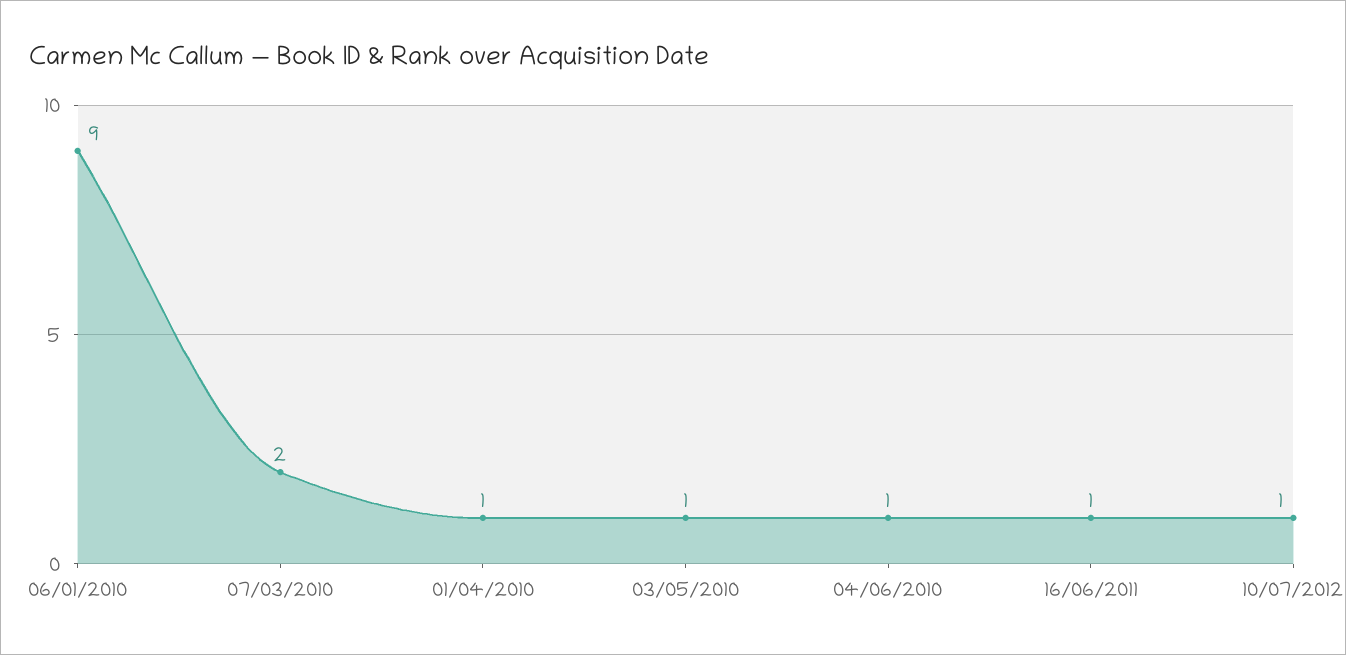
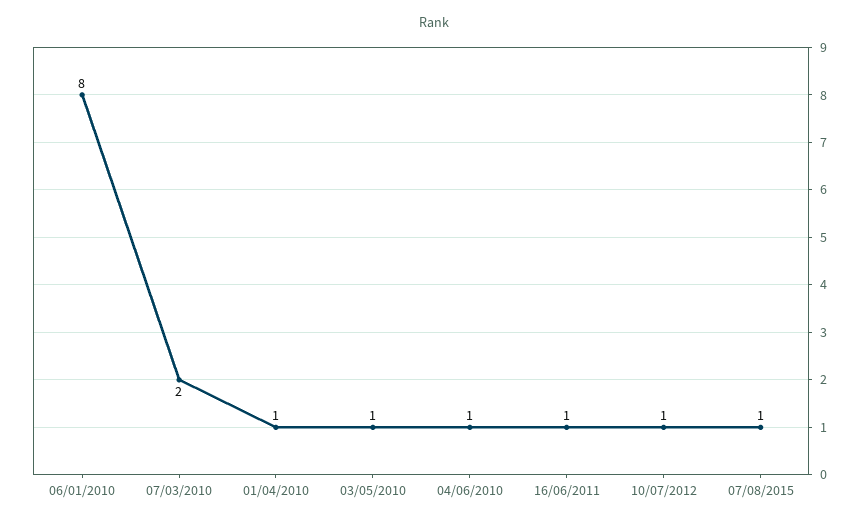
06/01/2010: 9 -> 8
07/08/2015: none -> 1

